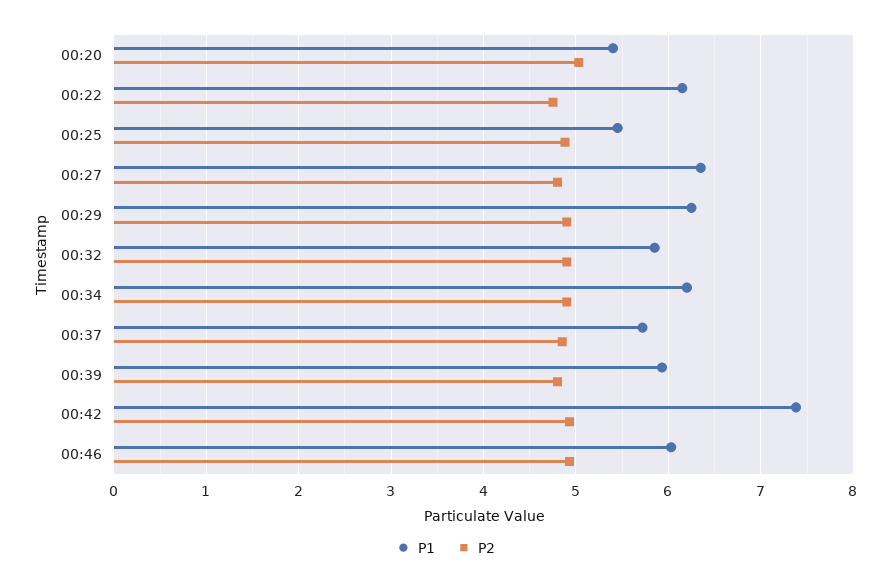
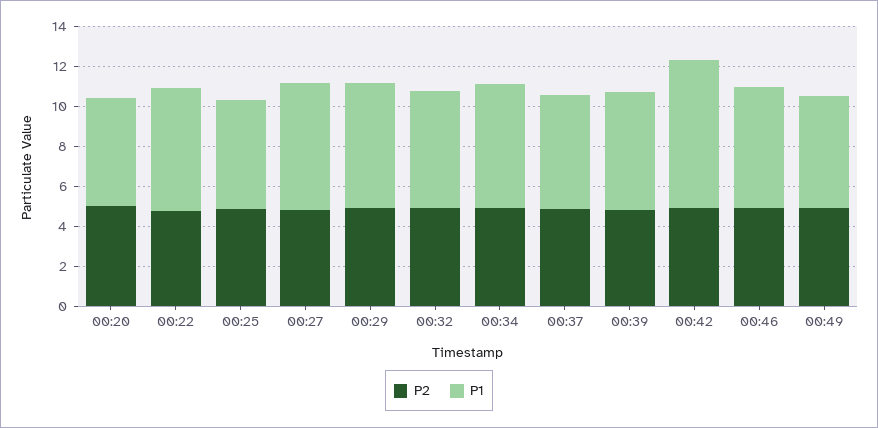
P2, 00:49: none -> 5
P1, 00:49: none -> 5.5

